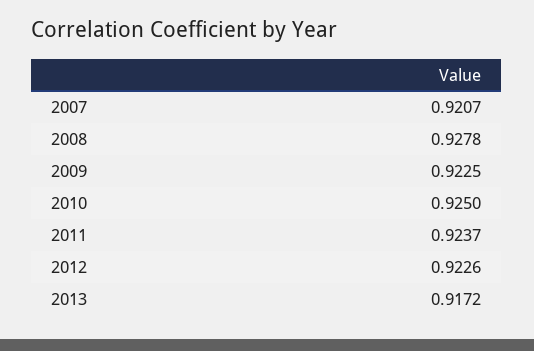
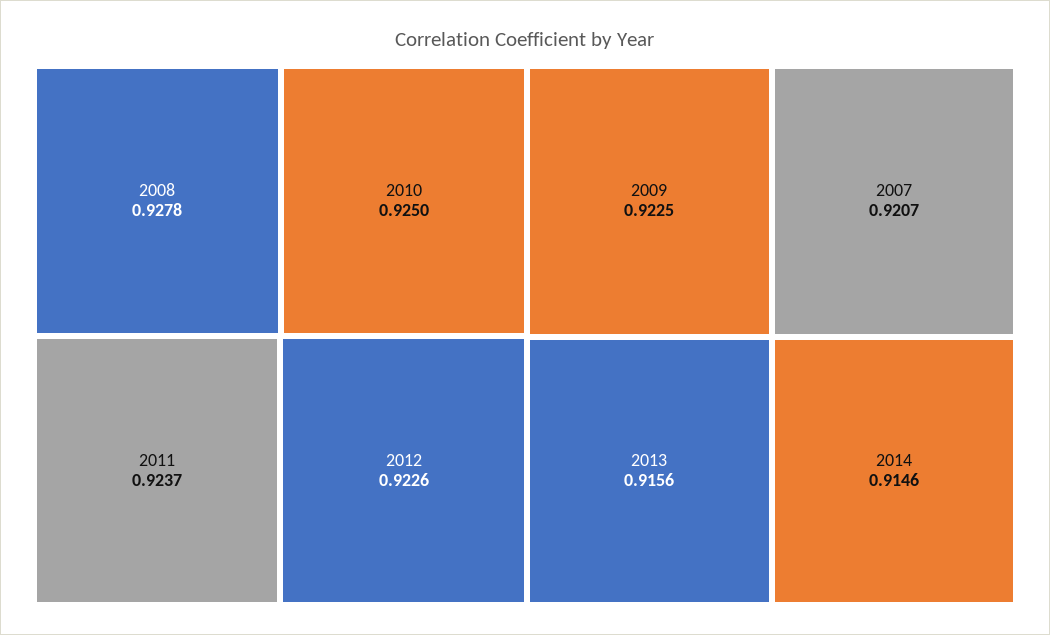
2013: 0.9172 -> 0.9156
2014: none -> 0.9146

